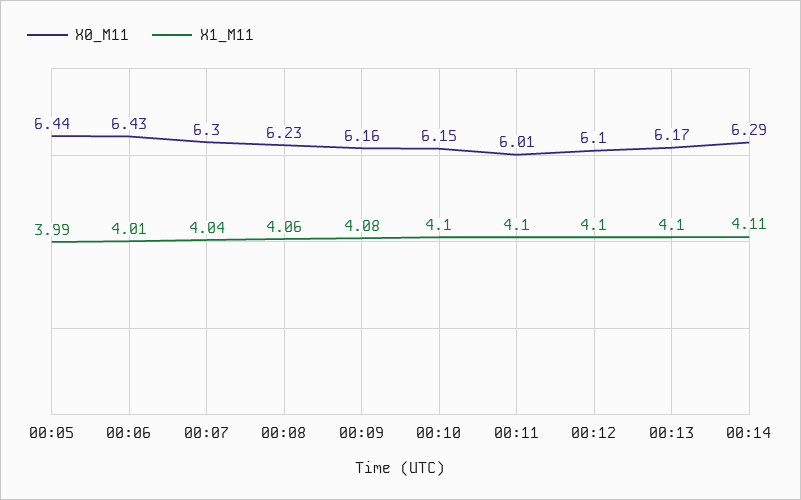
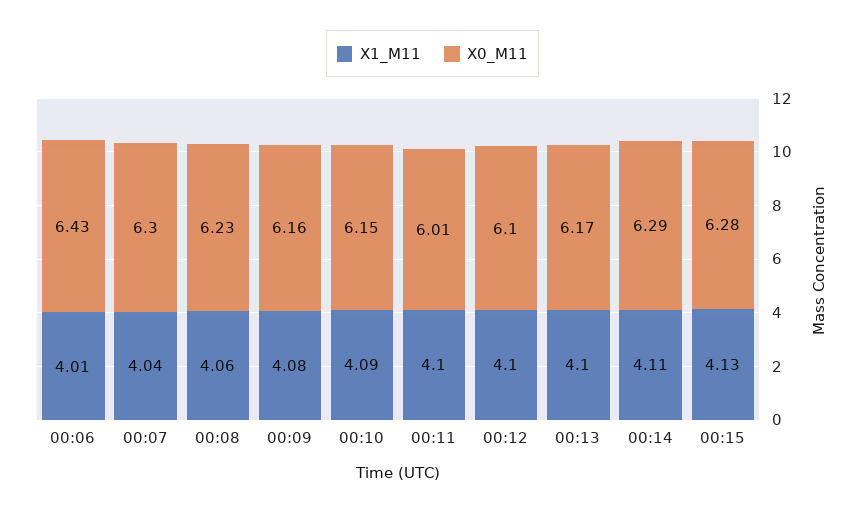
X0_M11, 00:05: 6.44 -> none
X1_M11, 00:05: 3.99 -> none
X1_M11, 00:10: 4.1 -> 4.09
X1_M11, 00:15: none -> 4.13
X0_M11, 00:15: none -> 6.28

